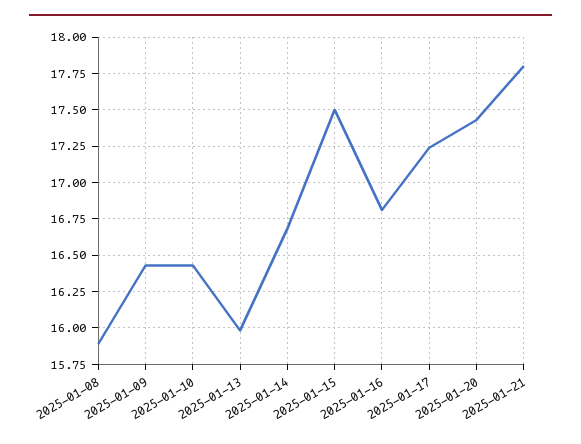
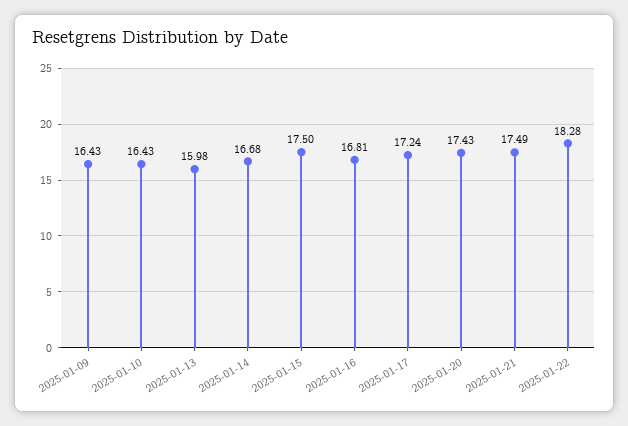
2025-01-08: 15.9 -> none
2025-01-21: 17.8 -> 17.49
2025-01-22: none -> 18.28

